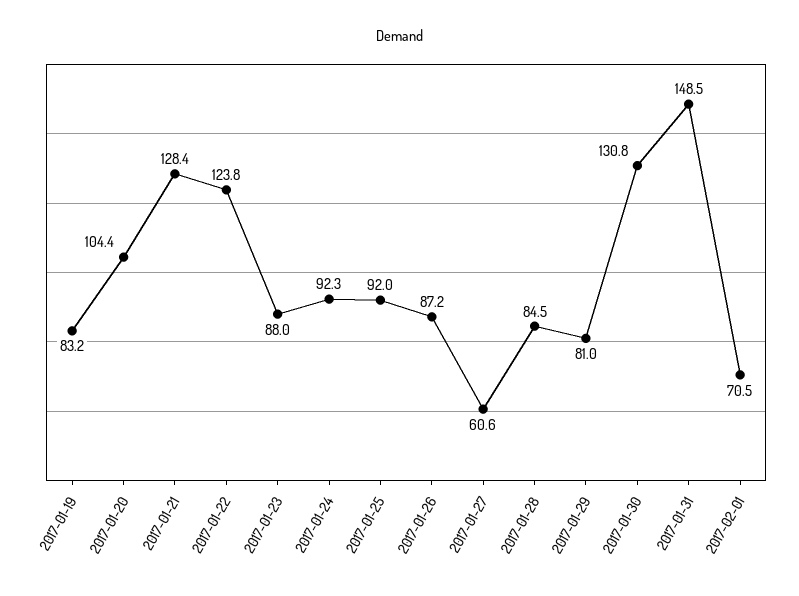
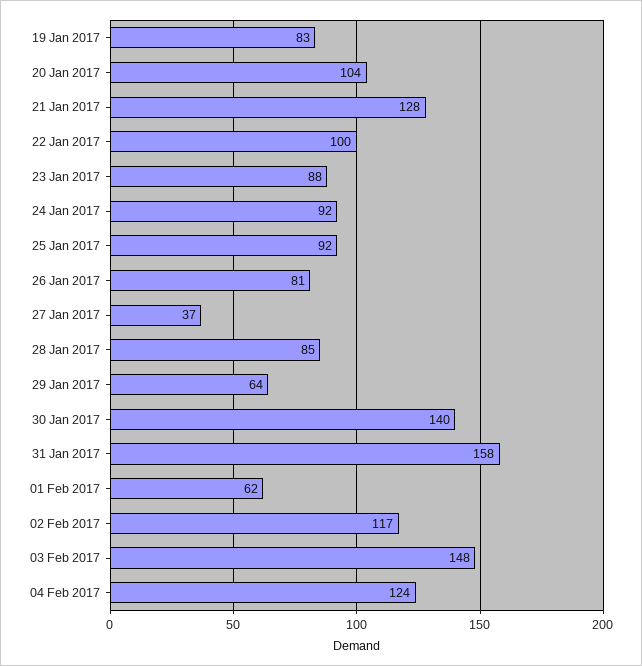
2017-01-22: 123.8 -> 100
2017-01-26: 87.2 -> 81
2017-01-27: 60.6 -> 37
2017-01-29: 81 -> 64
2017-01-30: 130.8 -> 140
2017-01-31: 148.5 -> 158
2017-02-01: 70.5 -> 62
02 Feb 2017: none -> 117
03 Feb 2017: none -> 148
04 Feb 2017: none -> 124

